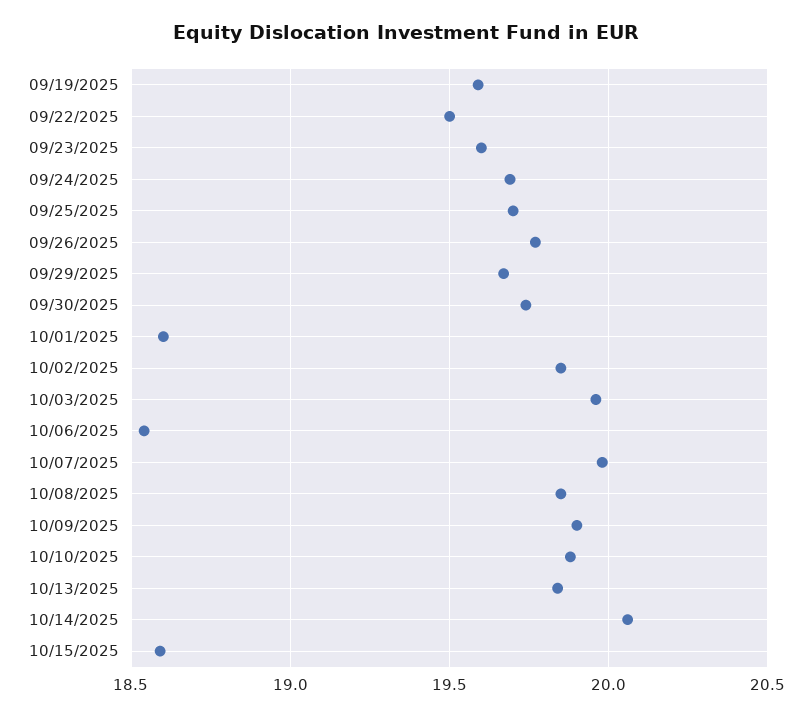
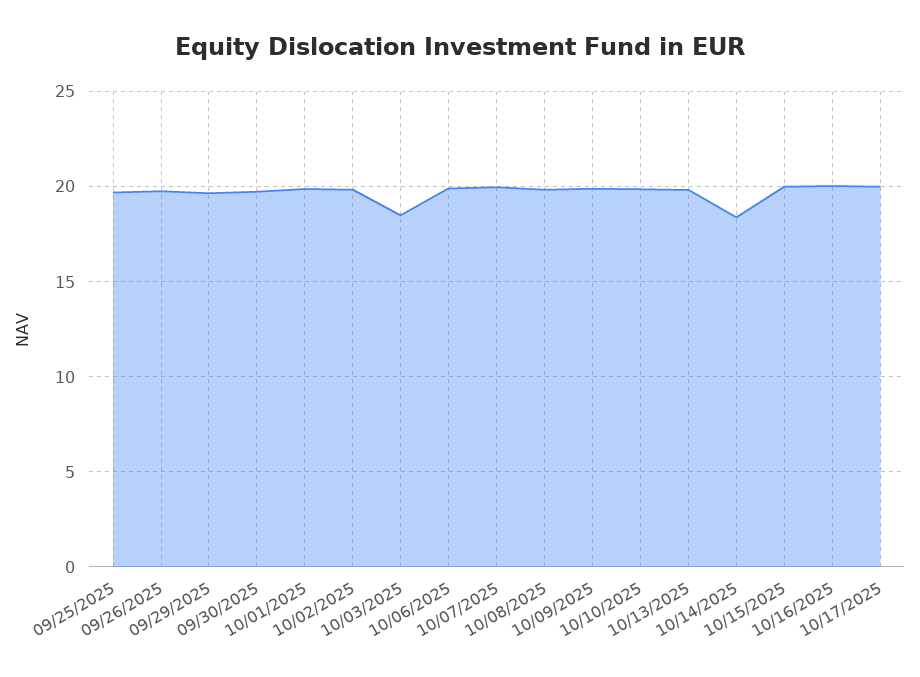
09/19/2025: 19.6 -> none
09/22/2025: 19.5 -> none
09/23/2025: 19.6 -> none
09/24/2025: 19.7 -> none
10/01/2025: 18.6 -> 20
10/03/2025: 19.95 -> 18.5
10/06/2025: 18.55 -> 20
10/14/2025: 20.05 -> 18.5
10/15/2025: 18.6 -> 20
10/16/2025: none -> 20
10/17/2025: none -> 20

